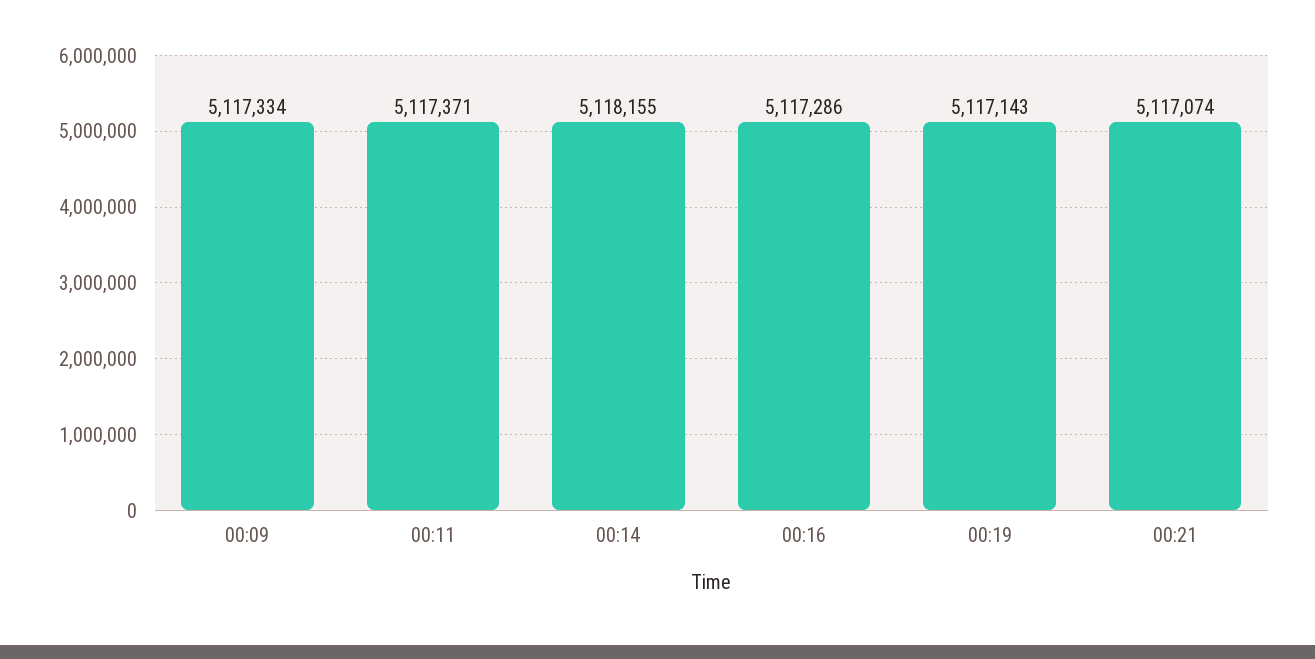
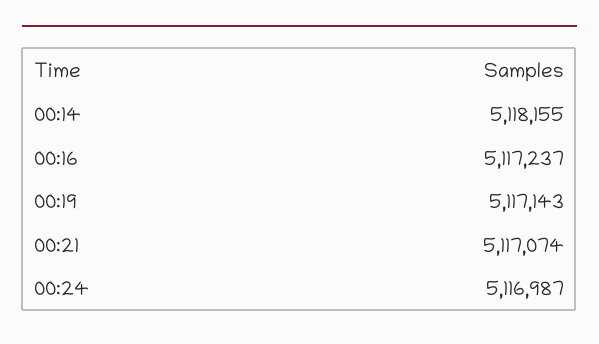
00:09: 5117334 -> none
00:11: 5117371 -> none
00:16: 5117286 -> 5117237
00:24: none -> 5116987

